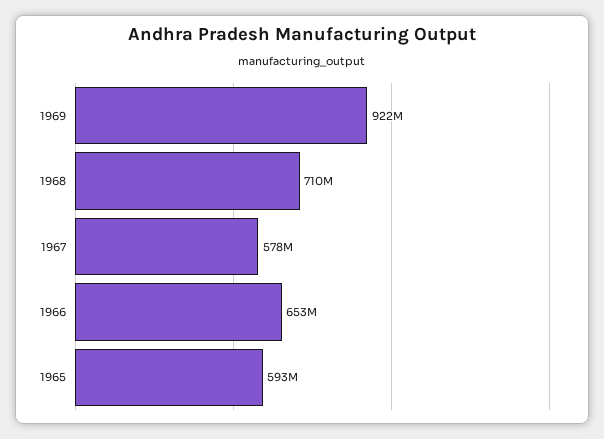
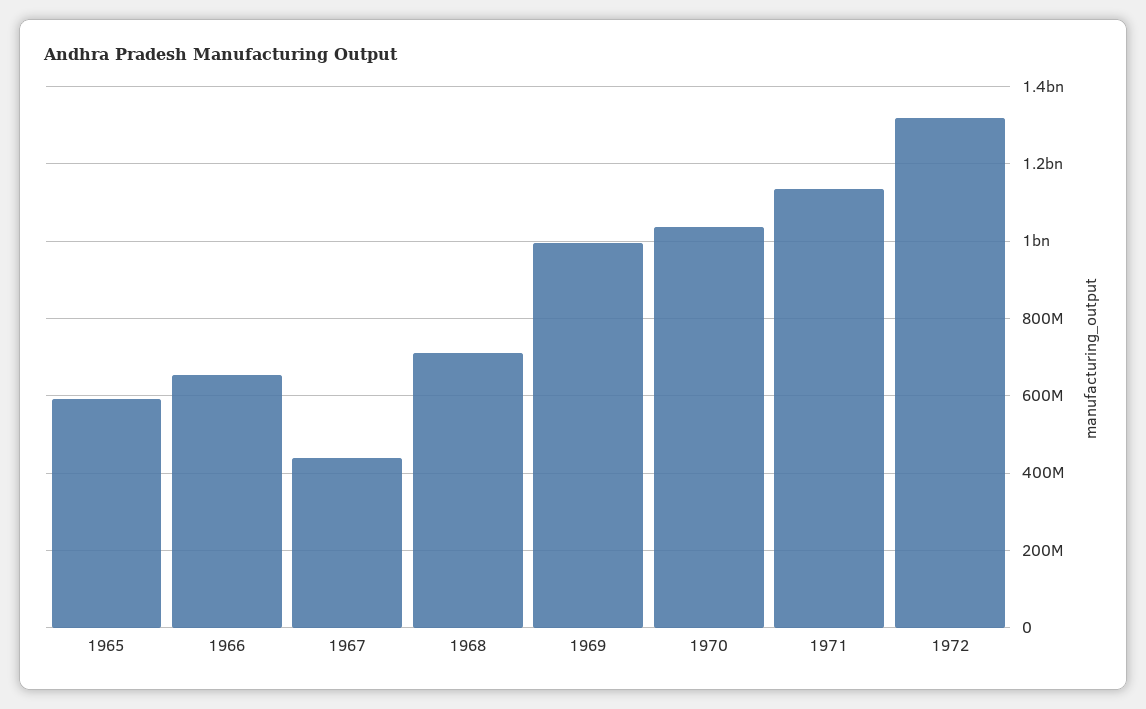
1969: 922000000 -> 1000000000
1967: 578000000 -> 440000000
1970: none -> 1040000000
1971: none -> 1140000000
1972: none -> 1320000000

